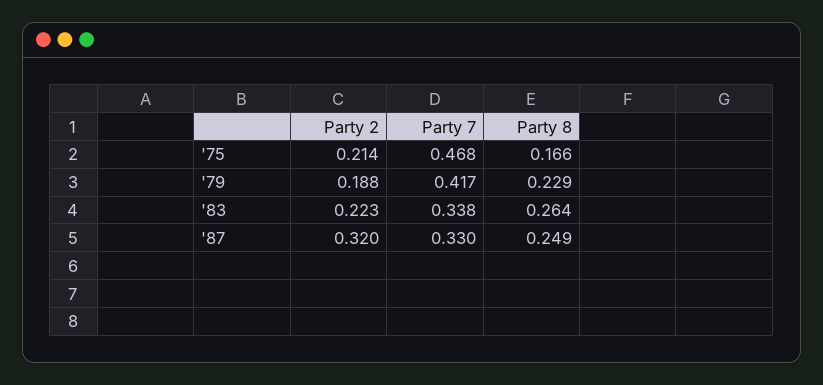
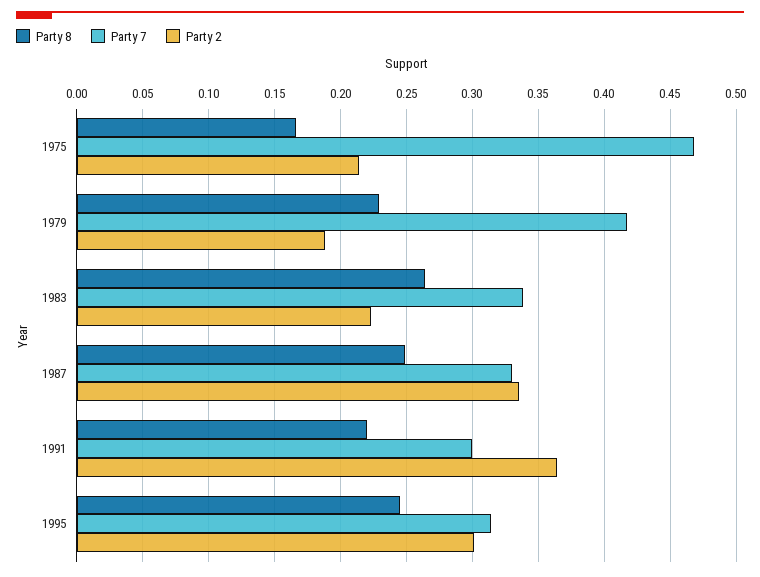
Party 2, '87: 0.32 -> 0.335
Party 8, 1991: none -> 0.22
Party 7, 1991: none -> 0.3
Party 2, 1991: none -> 0.365
Party 8, 1995: none -> 0.245
Party 7, 1995: none -> 0.315
Party 2, 1995: none -> 0.3

